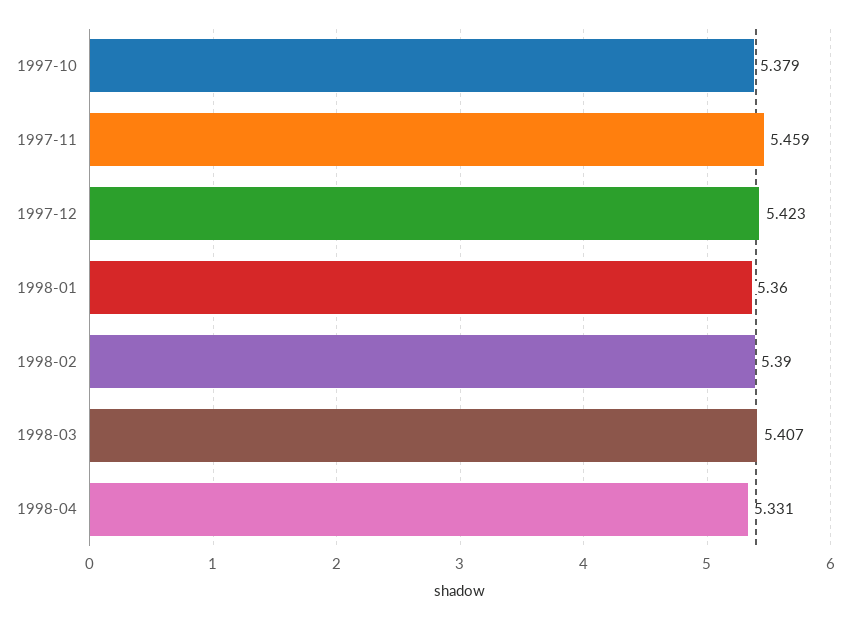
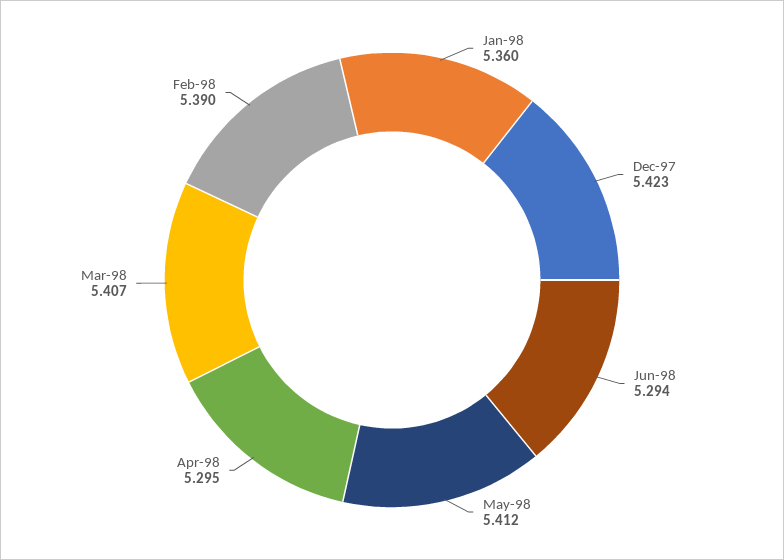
1997-10: 5.379 -> none
1997-11: 5.459 -> none
1998-04: 5.331 -> 5.295
Jun-98: none -> 5.294
May-98: none -> 5.412

